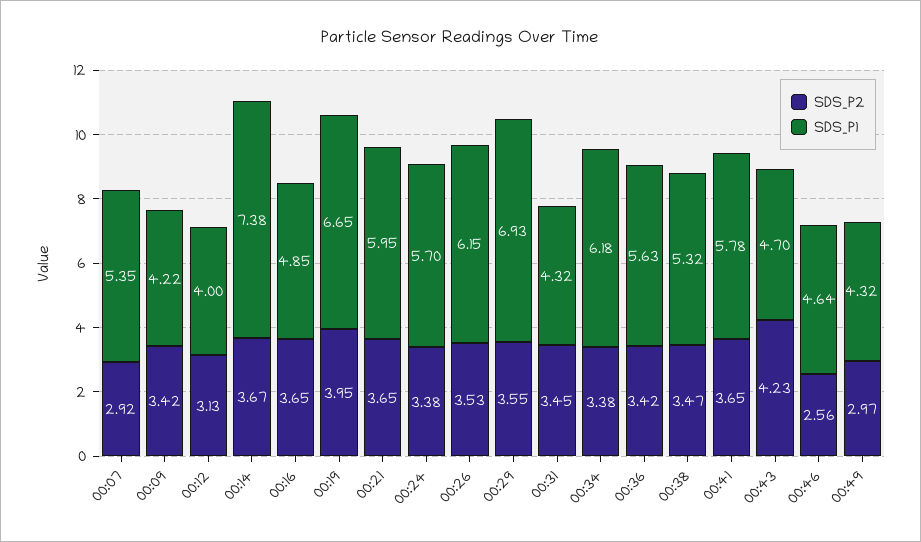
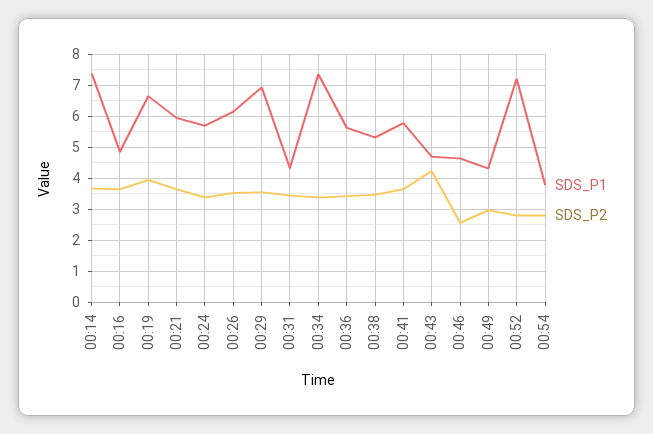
SDS_P2, 00:07: 2.92 -> none
SDS_P1, 00:07: 5.35 -> none
SDS_P2, 00:09: 3.42 -> none
SDS_P1, 00:09: 4.22 -> none
SDS_P2, 00:12: 3.13 -> none
SDS_P1, 00:12: 4 -> none
SDS_P1, 00:34: 6.18 -> 7.4
SDS_P1, 00:52: none -> 7.2
SDS_P2, 00:52: none -> 2.8
SDS_P1, 00:54: none -> 3.8
SDS_P2, 00:54: none -> 2.8

